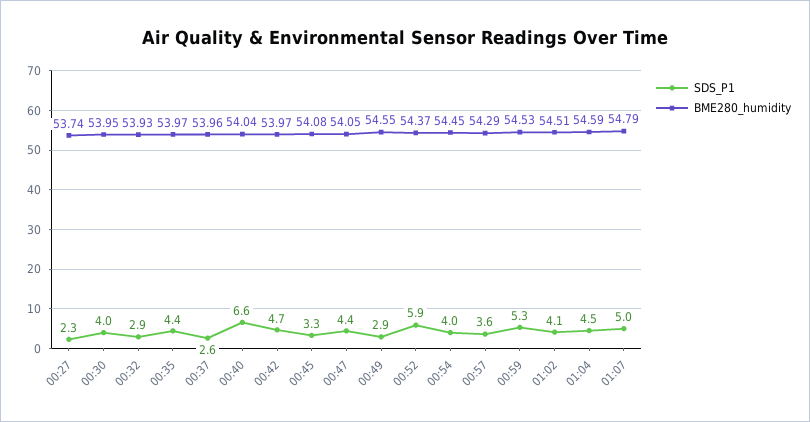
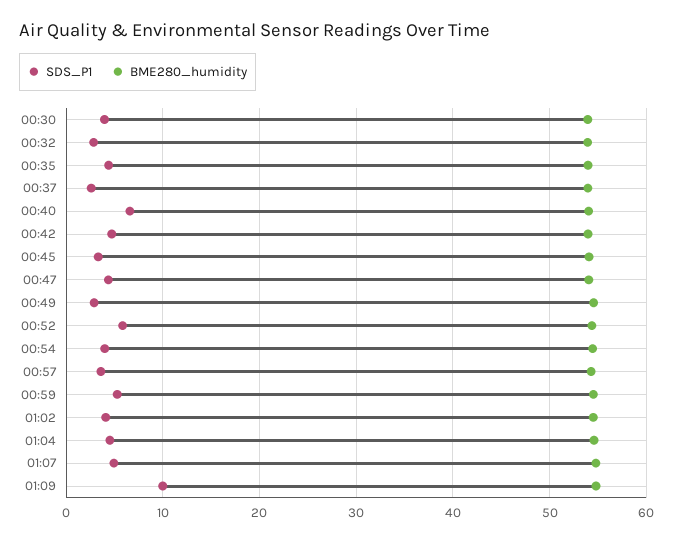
SDS_P1, 00:27: 2.3 -> none
BME280_humidity, 00:27: 53.74 -> none
SDS_P1, 01:09: none -> 10
BME280_humidity, 01:09: none -> 55

